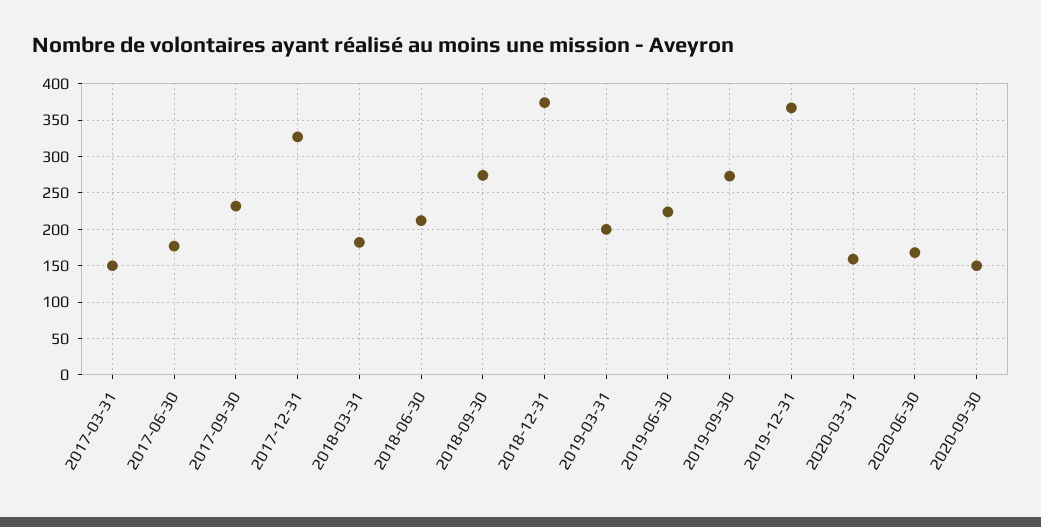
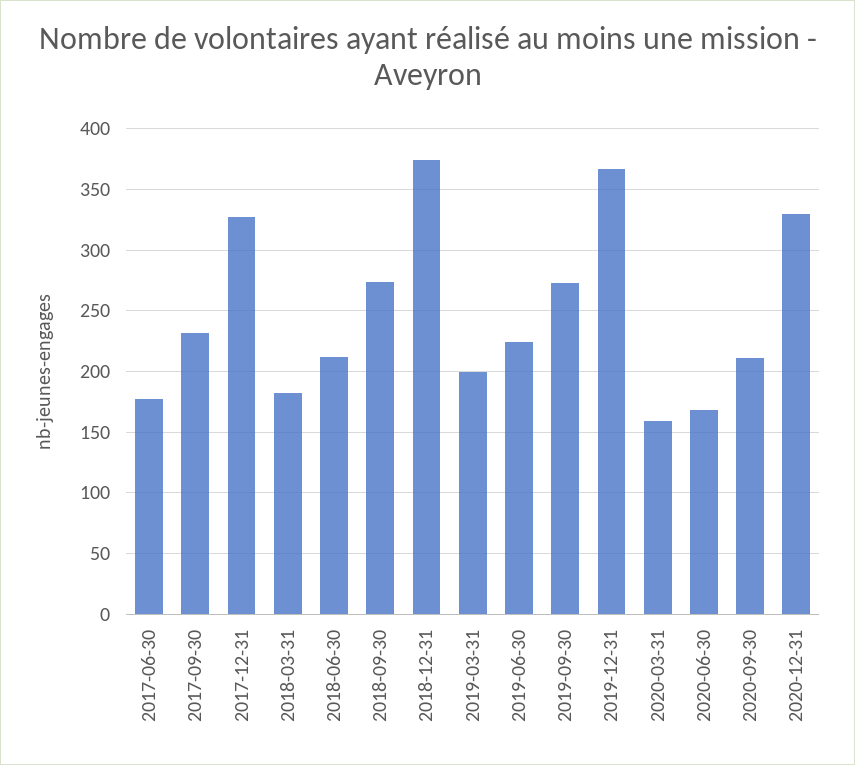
2017-03-31: 150 -> none
2020-09-30: 150 -> 210
2020-12-31: none -> 330

